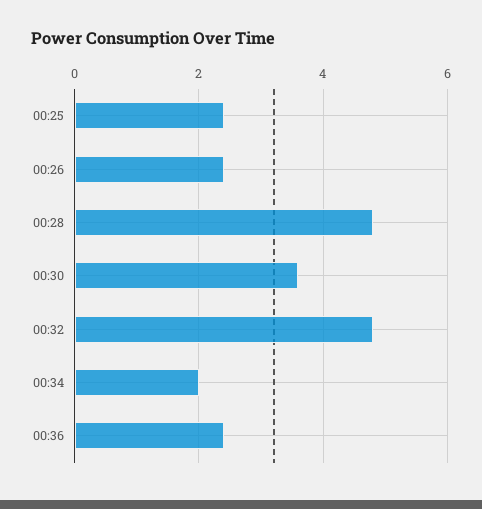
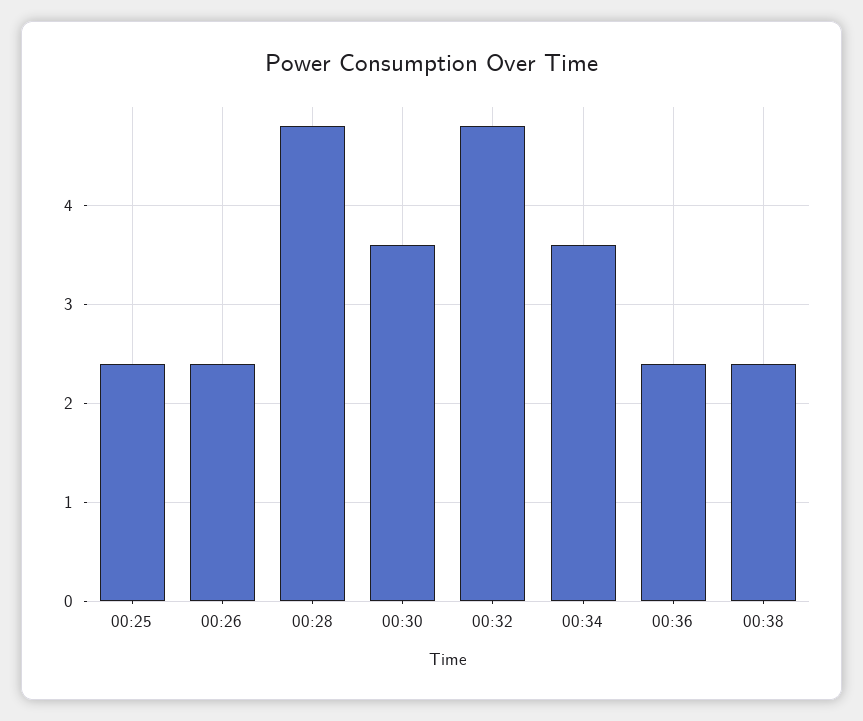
00:34: 2 -> 3.6
00:38: none -> 2.4

